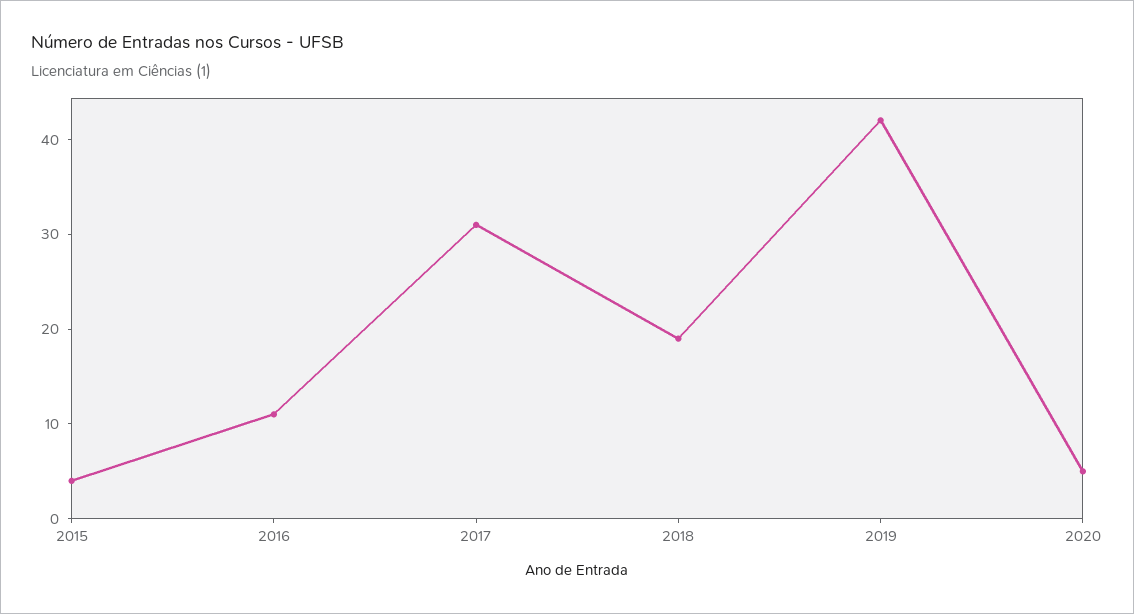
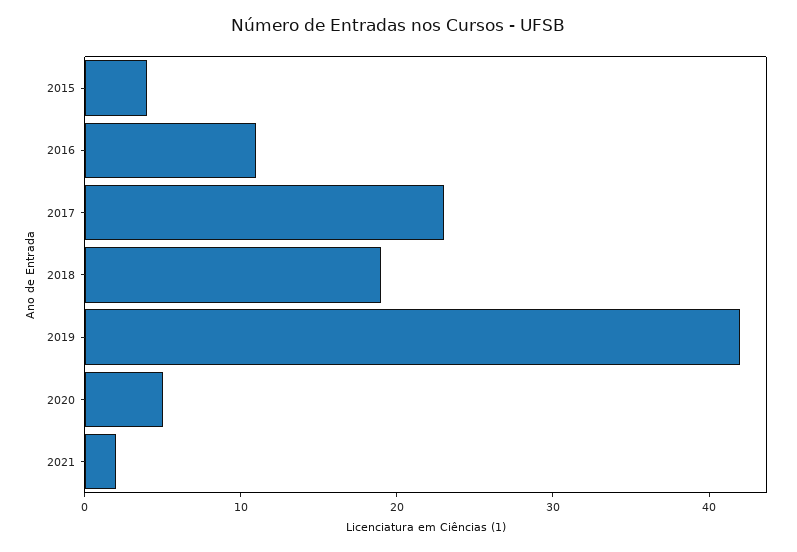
2017: 31 -> 23
2021: none -> 2

